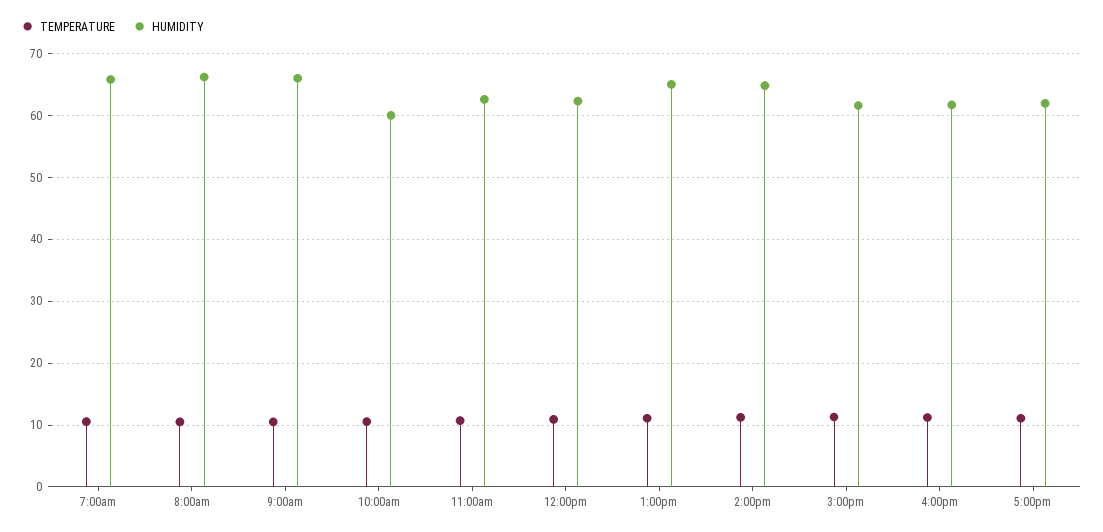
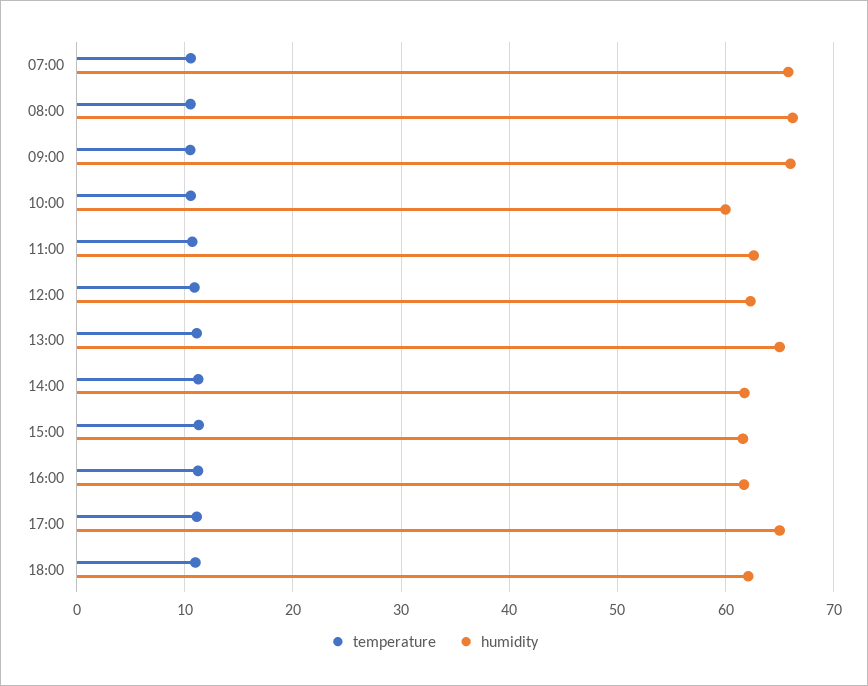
HUMIDITY, 2:00pm: 65 -> 62
HUMIDITY, 5:00pm: 62 -> 65
TEMPERATURE, 18:00: none -> 11
HUMIDITY, 18:00: none -> 62

